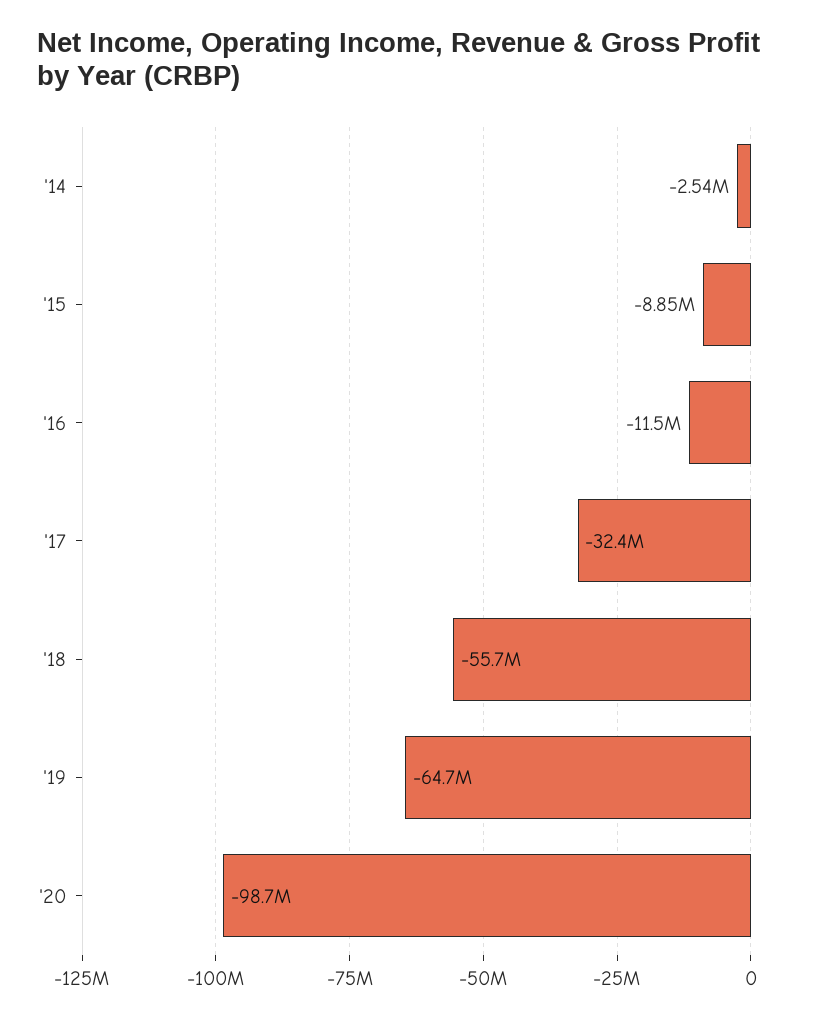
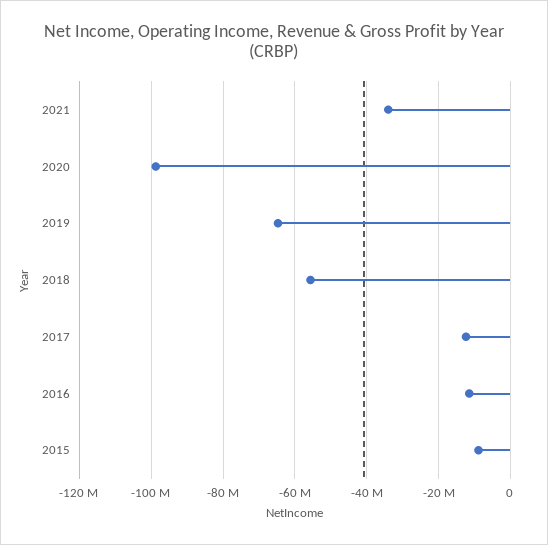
'14: -2540000 -> none
'17: -32400000 -> -12000000
2021: none -> -34000000

